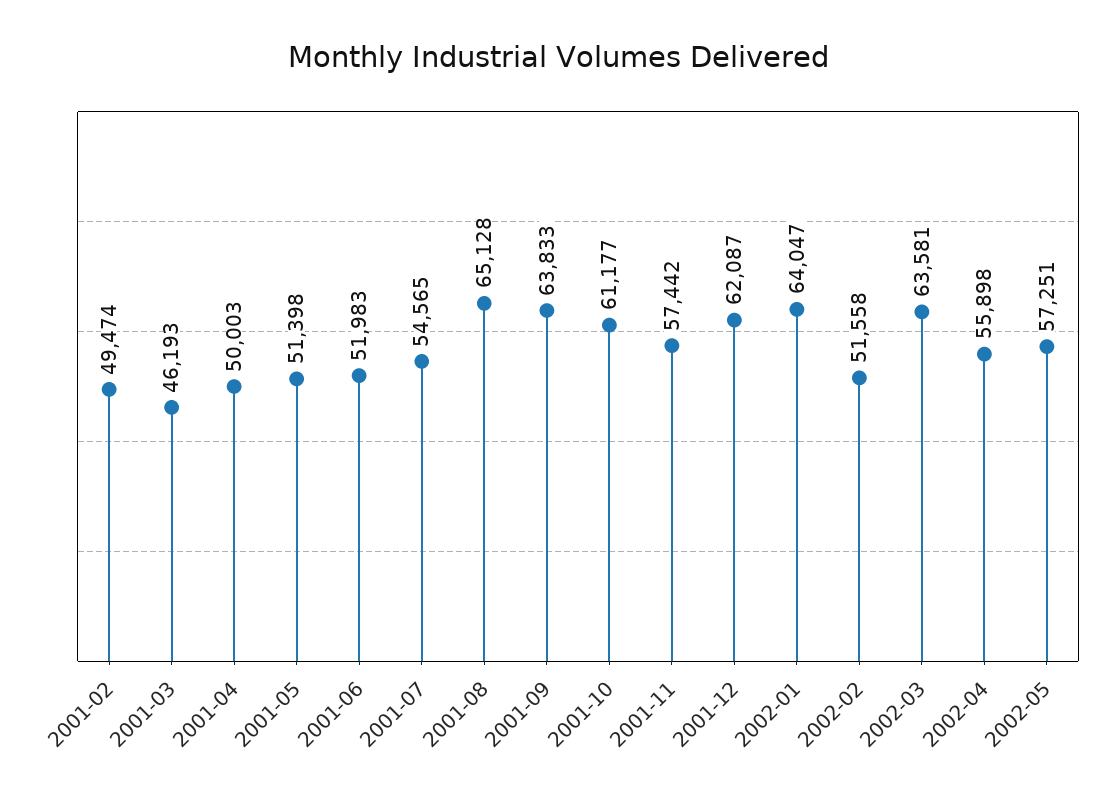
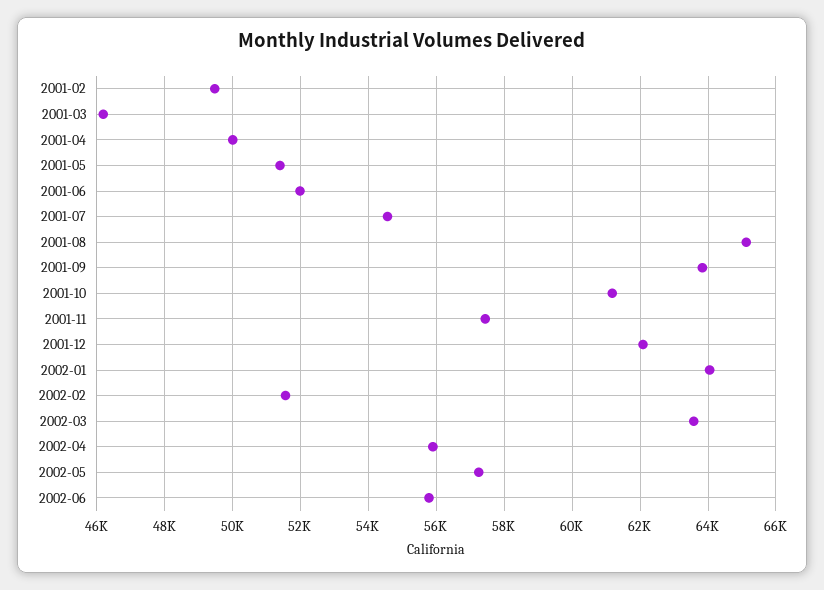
2002-06: none -> 55800

